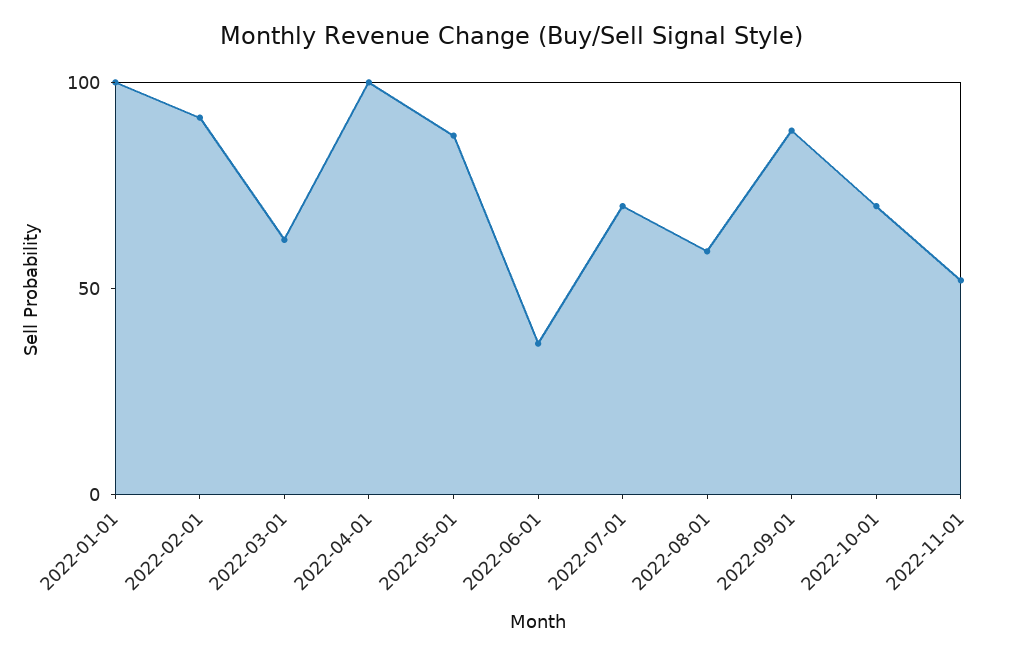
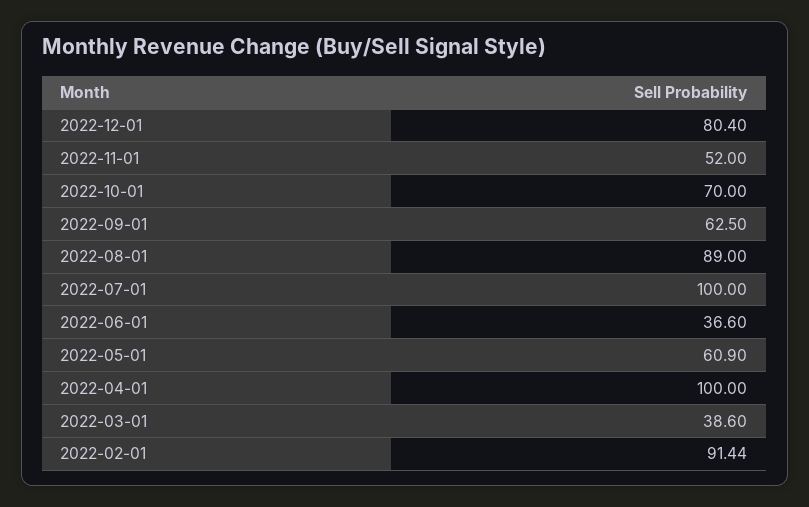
2022-01-01: 100 -> none
2022-03-01: 60 -> 38.6
2022-05-01: 90 -> 60.9
2022-07-01: 70 -> 100
2022-08-01: 60 -> 89
2022-09-01: 90 -> 62.5
2022-12-01: none -> 80.4

